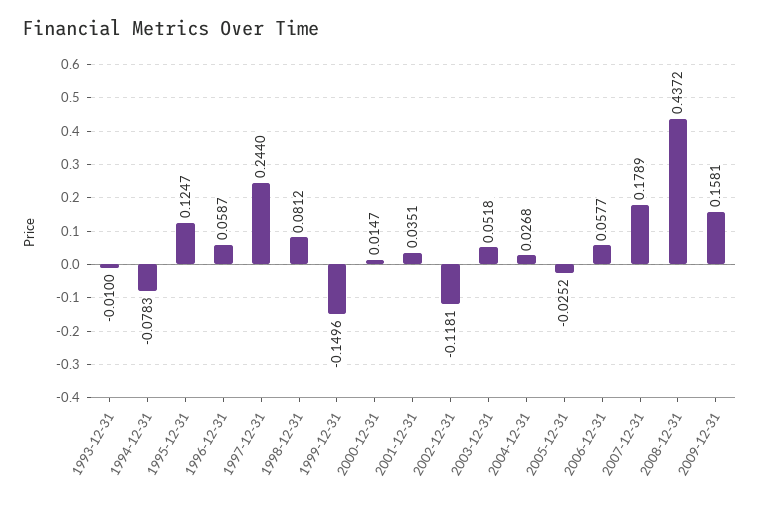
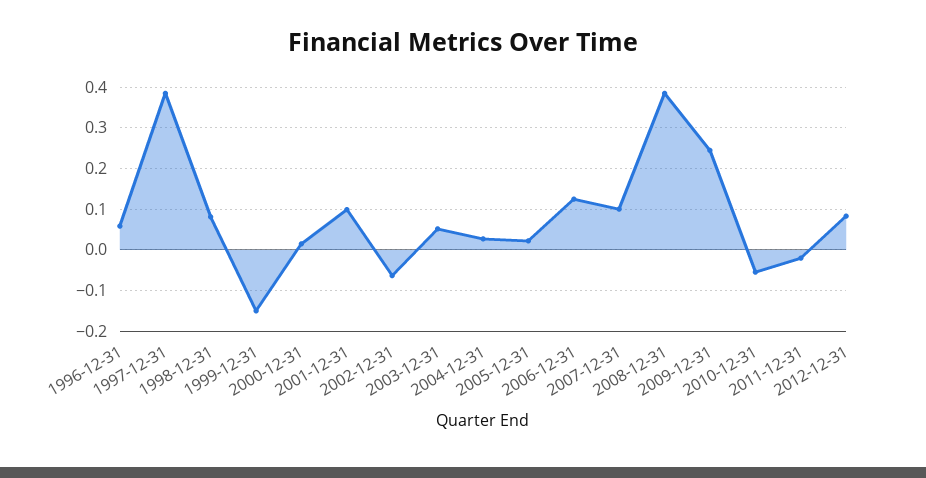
1993-12-31: -0.01 -> none
1994-12-31: -0.0783 -> none
1995-12-31: 0.1247 -> none
1997-12-31: 0.244 -> 0.38
2001-12-31: 0.0351 -> 0.1
2002-12-31: -0.1181 -> -0.06
2005-12-31: -0.0252 -> 0.02
2006-12-31: 0.0577 -> 0.12
2007-12-31: 0.1789 -> 0.1
2008-12-31: 0.4372 -> 0.38
2009-12-31: 0.1581 -> 0.24
2010-12-31: none -> -0.06
2011-12-31: none -> -0.02
2012-12-31: none -> 0.08

